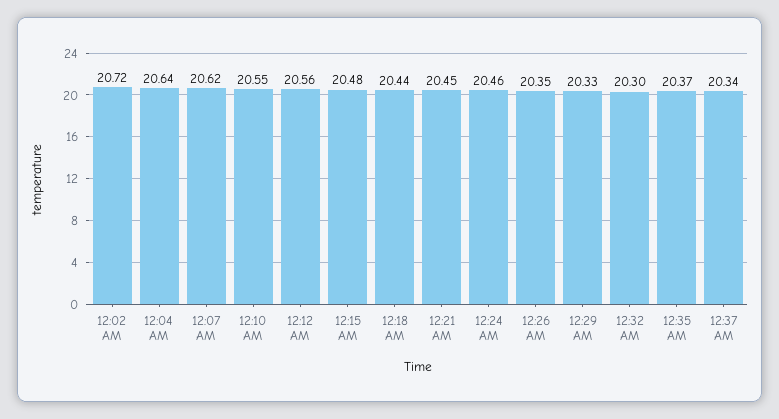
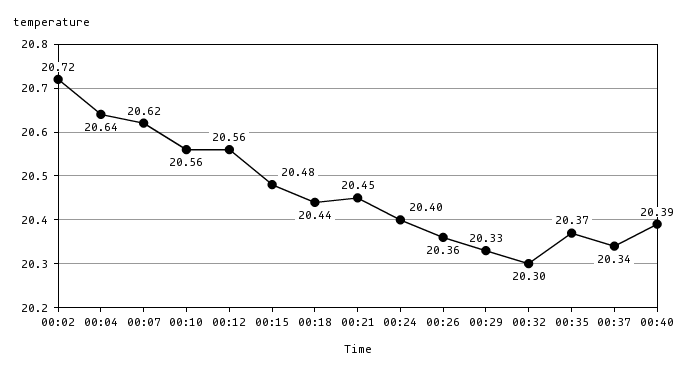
12:10 AM: 20.55 -> 20.56
12:24 AM: 20.46 -> 20.4
12:26 AM: 20.35 -> 20.36
00:40: none -> 20.39

